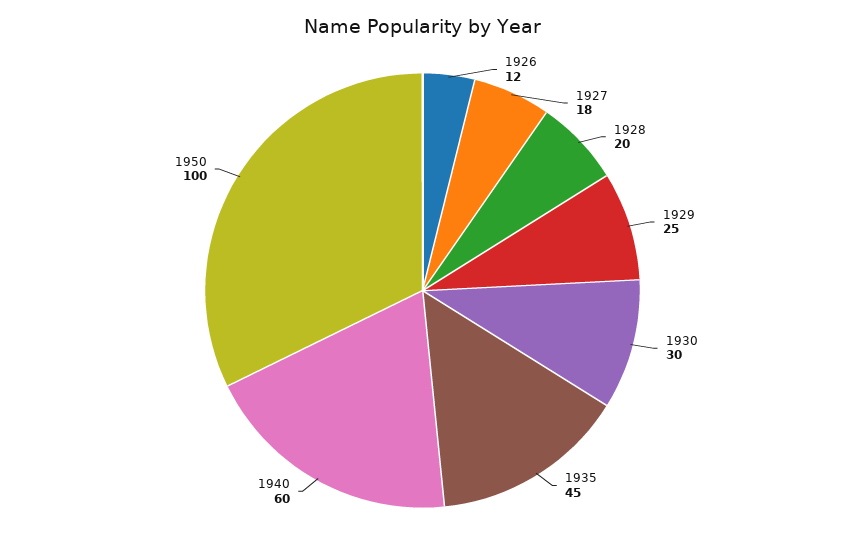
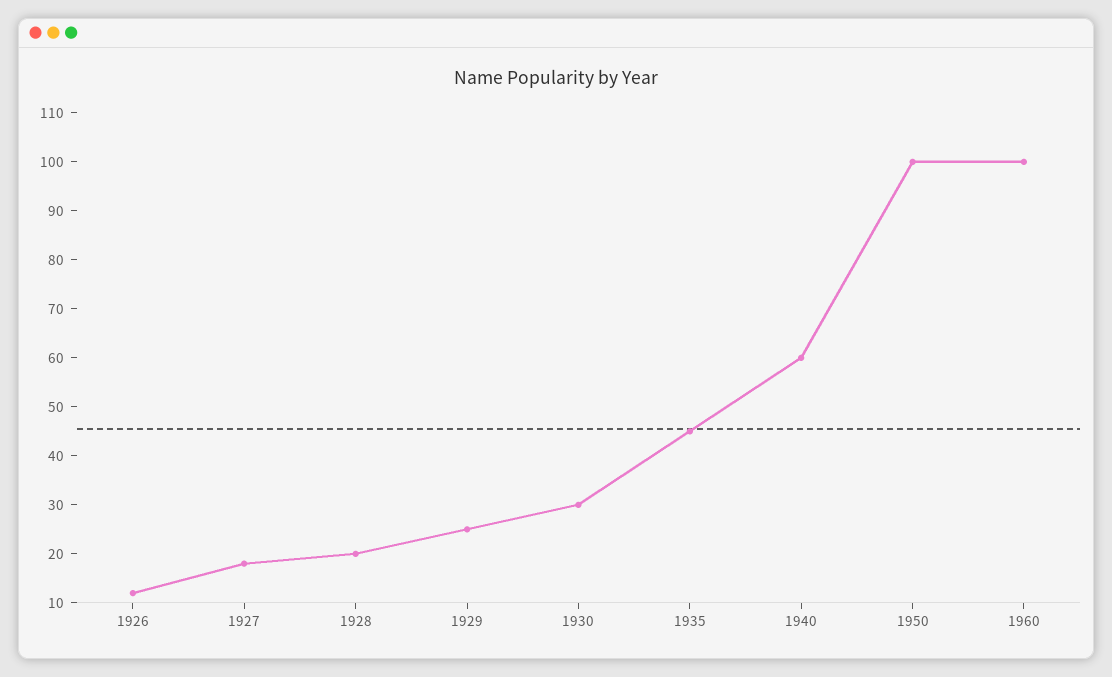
1960: none -> 100

